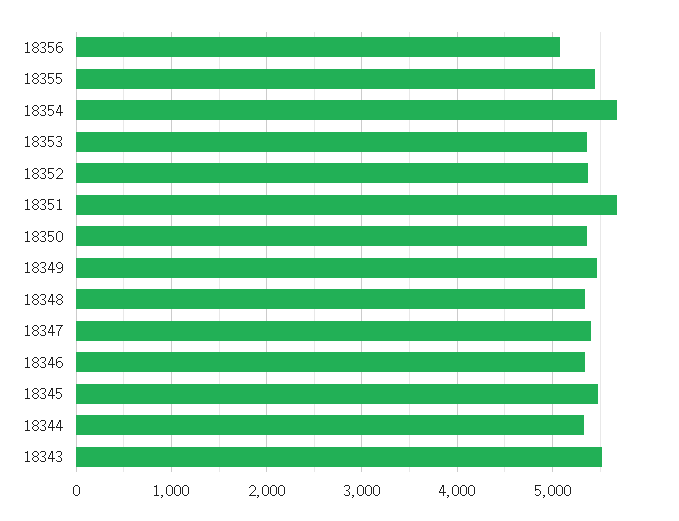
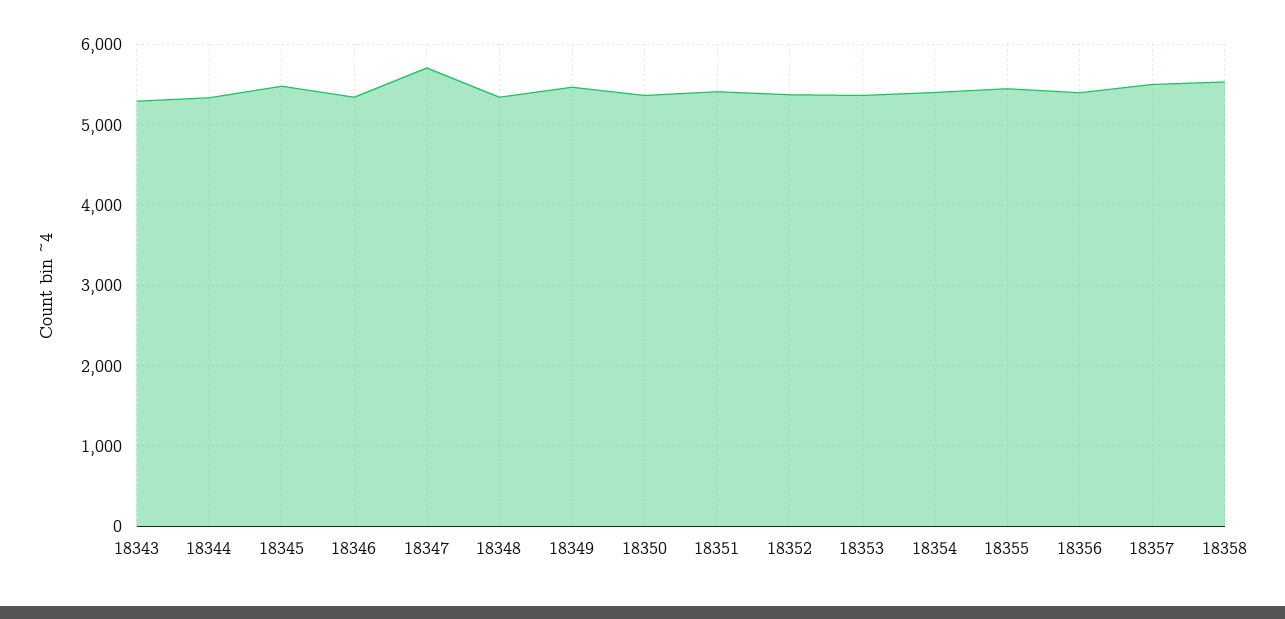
18356: 5100 -> 5400
18354: 5700 -> 5400
18351: 5700 -> 5400
18347: 5400 -> 5700
18343: 5500 -> 5300
18357: none -> 5500
18358: none -> 5500

